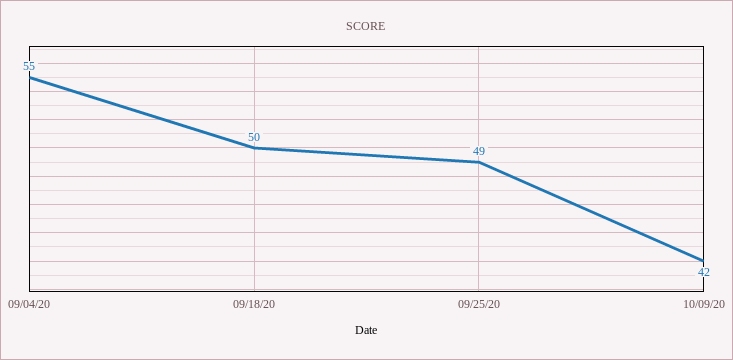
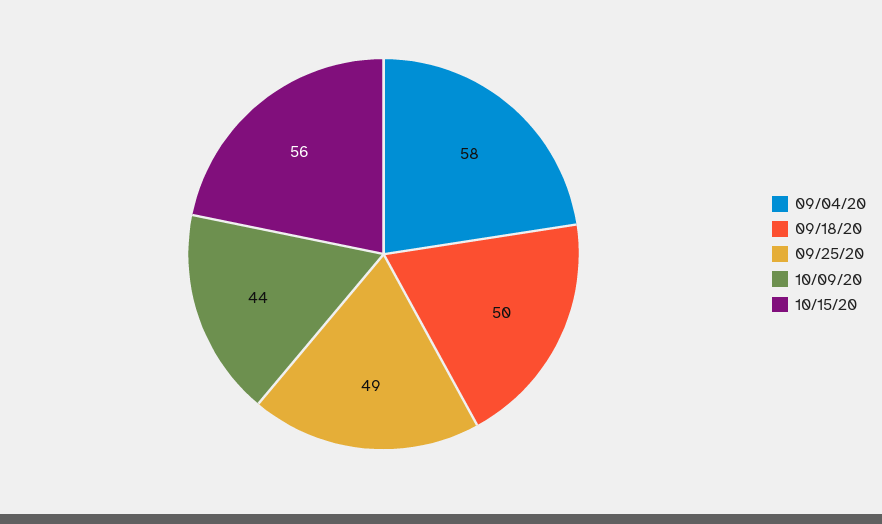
09/04/20: 55 -> 58
10/09/20: 42 -> 44
10/15/20: none -> 56

